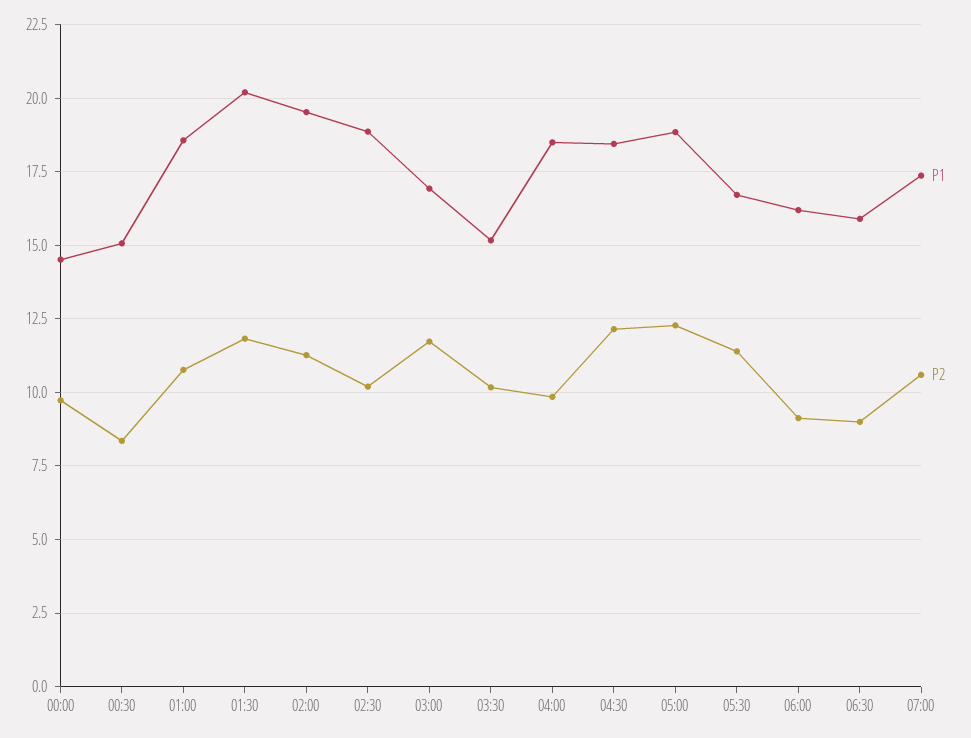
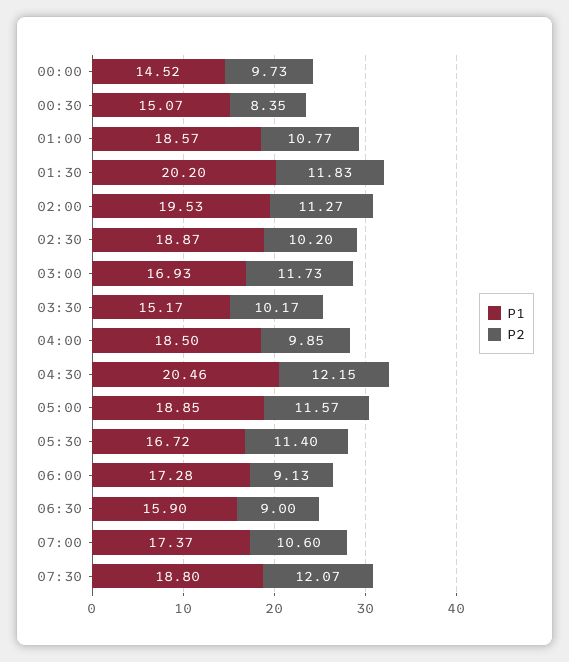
P1, 04:30: 18.5 -> 20.46
P2, 05:00: 12.25 -> 11.57
P1, 06:00: 16.25 -> 17.28
P1, 07:30: none -> 18.8
P2, 07:30: none -> 12.07

